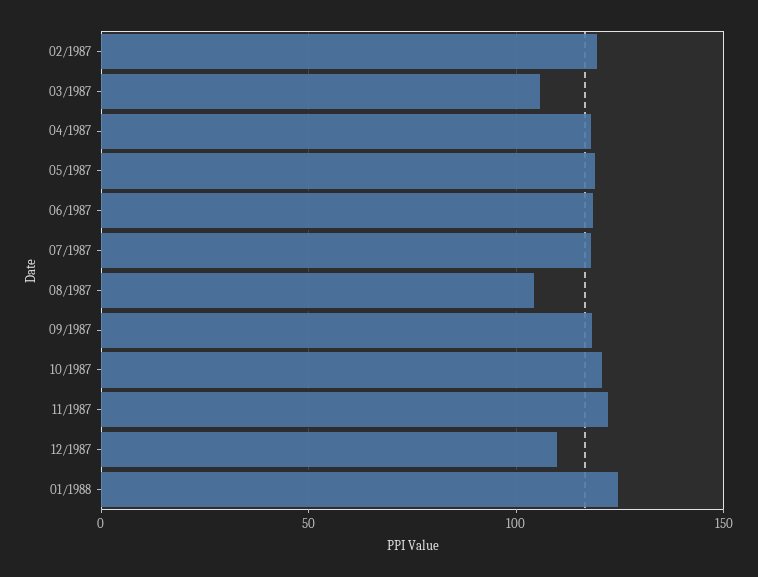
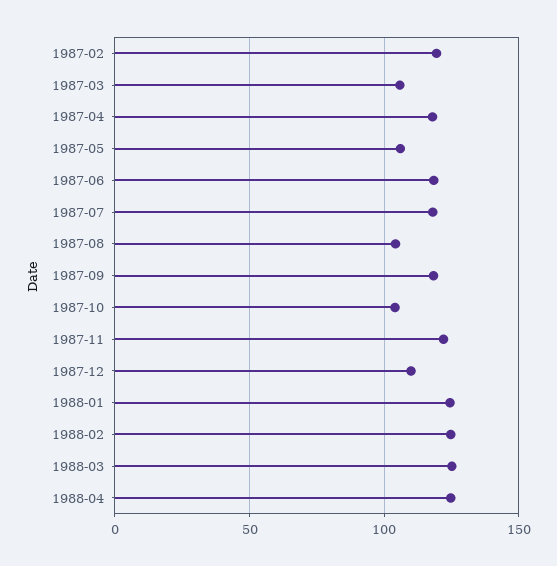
05/1987: 120 -> 105
10/1987: 120 -> 105
1988-02: none -> 125
1988-03: none -> 125
1988-04: none -> 125

